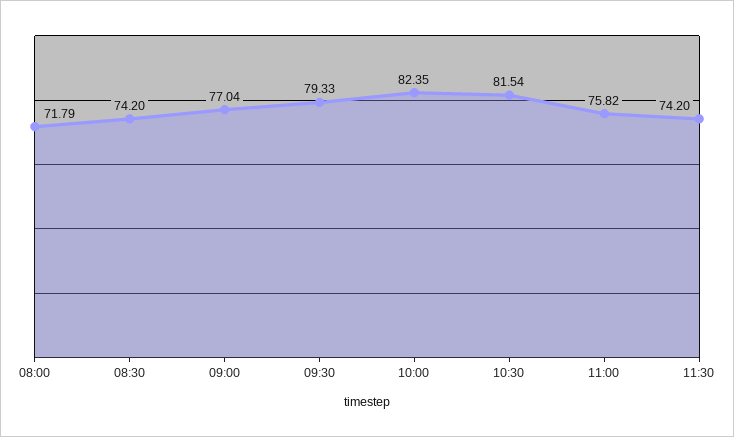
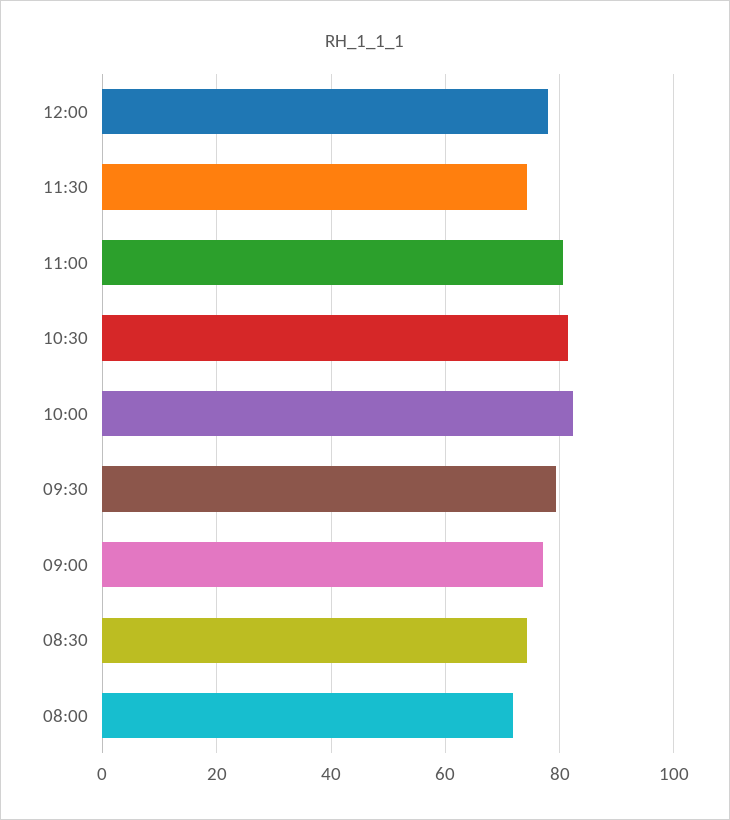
11:00: 75.82 -> 80
12:00: none -> 78

